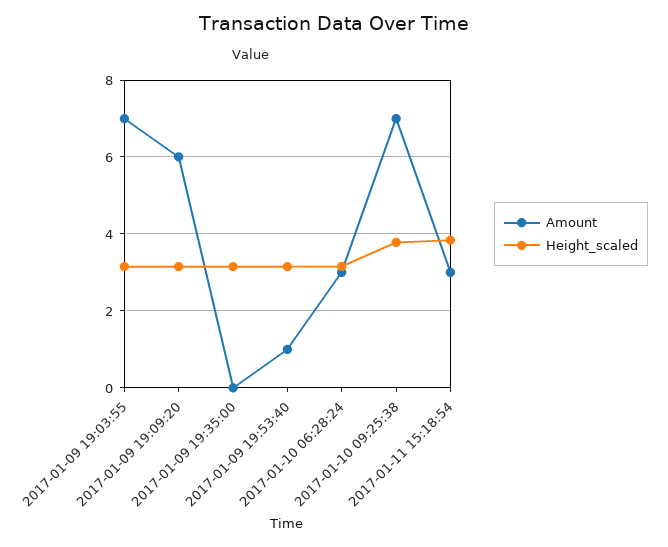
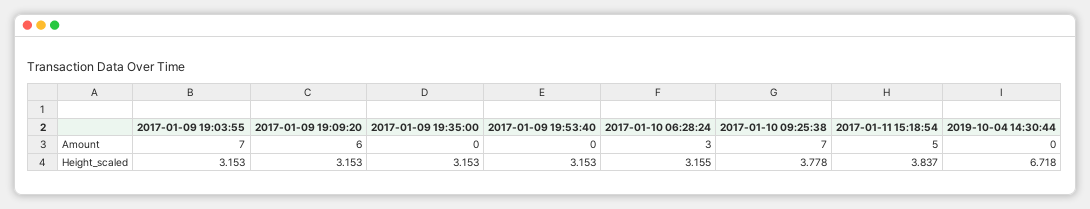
Amount, 2017-01-09 19:53:40: 1 -> 0
Amount, 2017-01-11 15:18:54: 3 -> 5
Amount, 2019-10-04 14:30:44: none -> 0
Height_scaled, 2019-10-04 14:30:44: none -> 6.718

